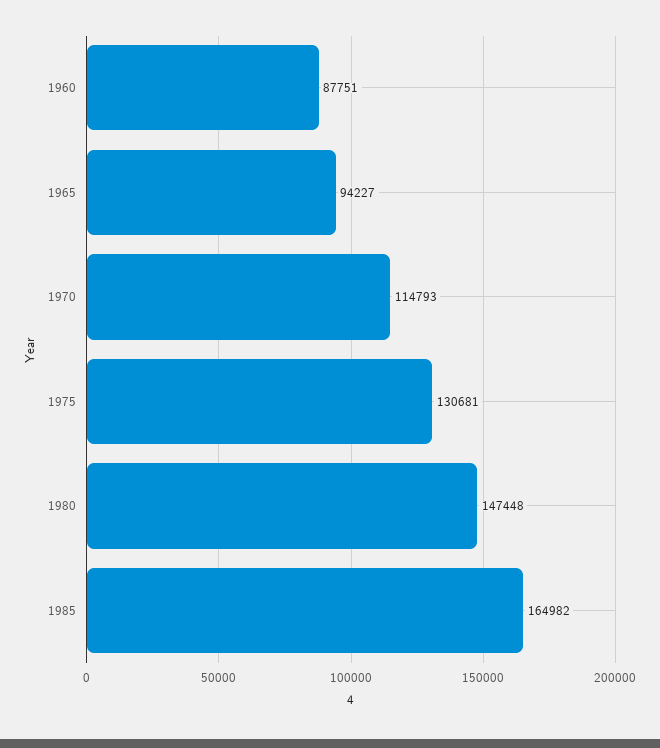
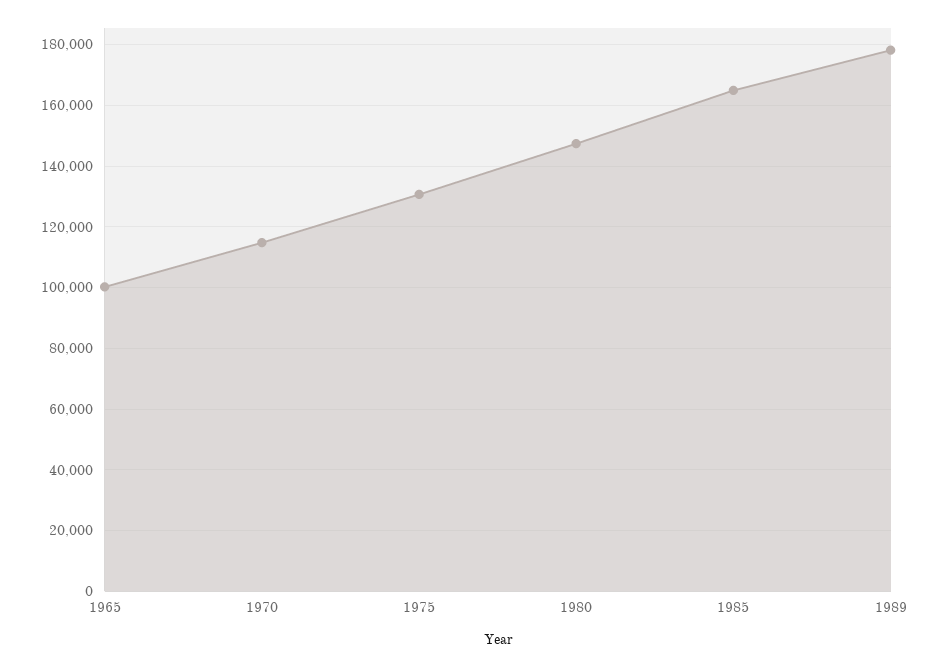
1960: 87751 -> none
1965: 94227 -> 100000
1989: none -> 178000

